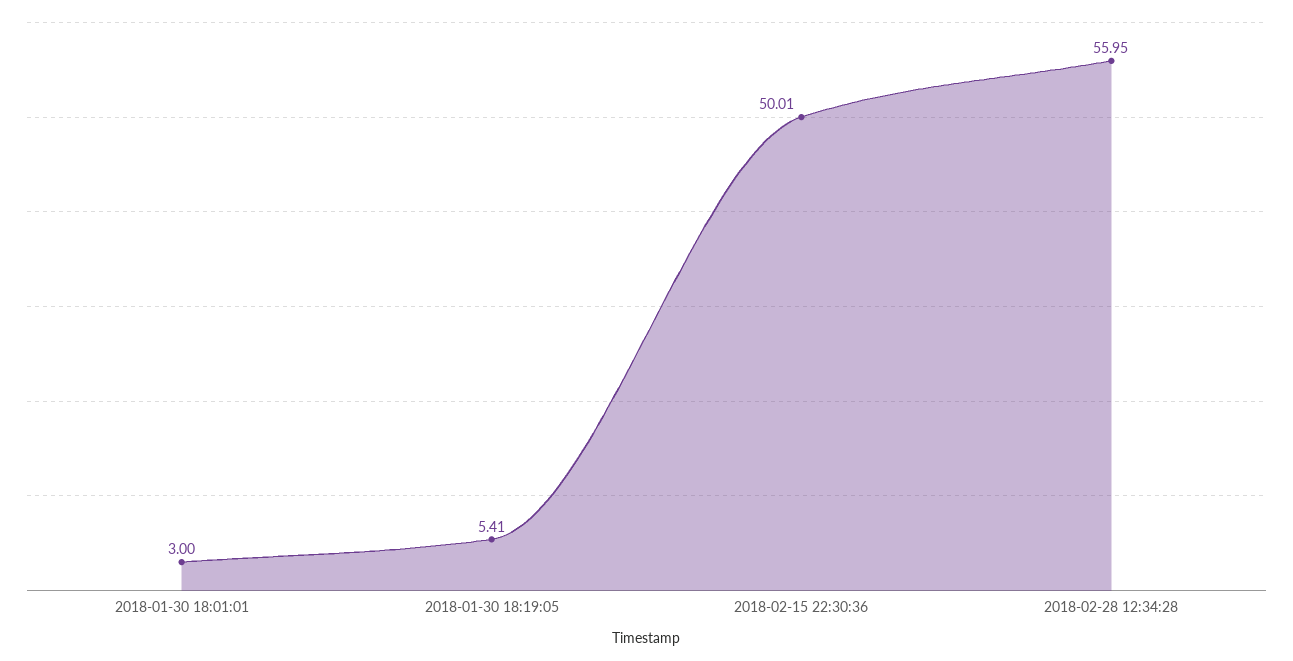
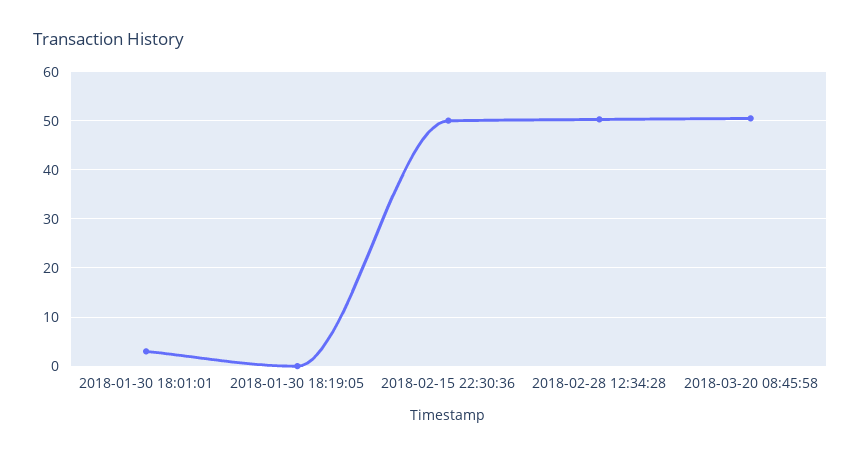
2018-01-30 18:19:05: 5.41 -> 0
2018-02-28 12:34:28: 55.95 -> 50
2018-03-20 08:45:58: none -> 50

